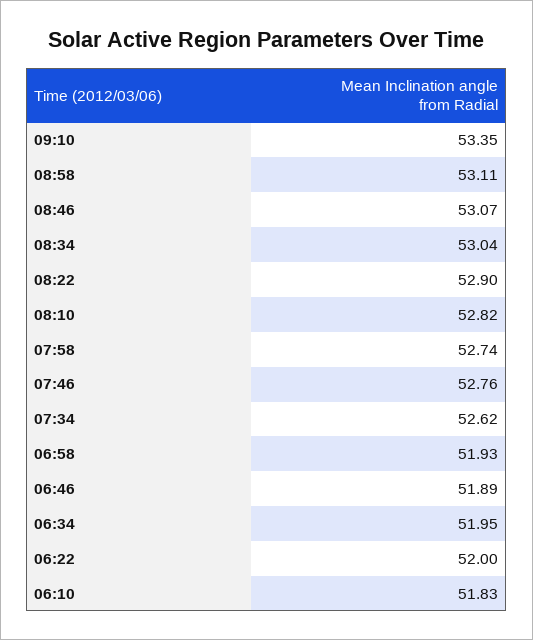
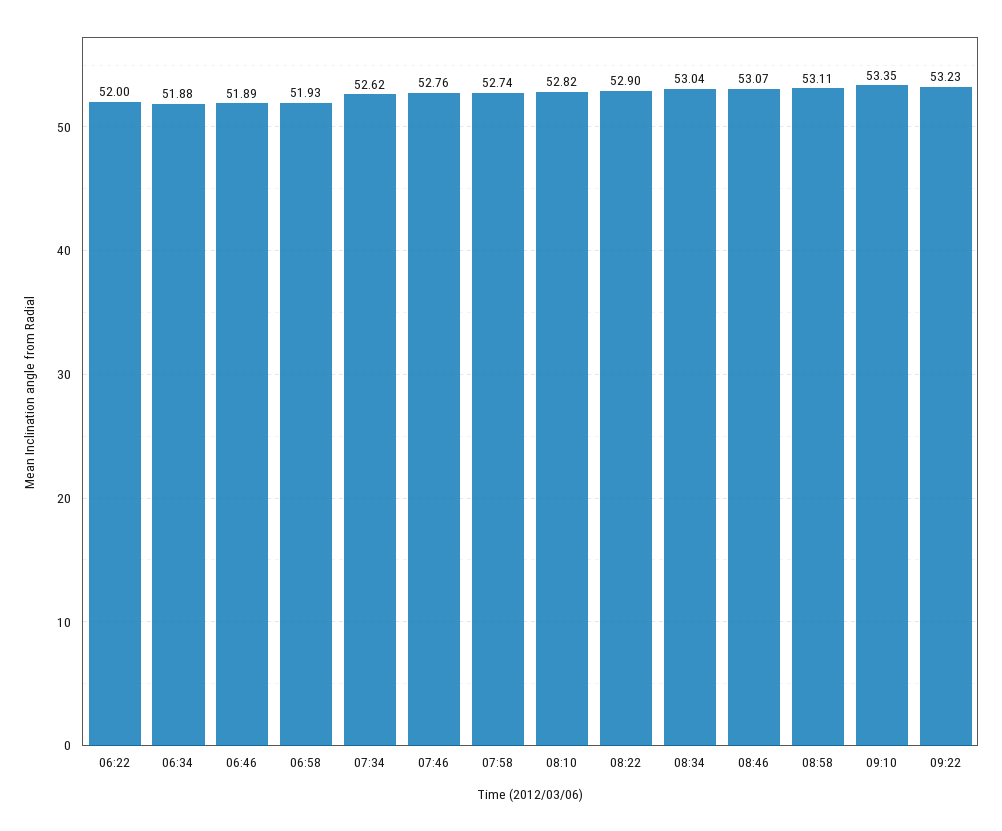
06:34: 51.95 -> 51.88
06:10: 51.83 -> none
09:22: none -> 53.23

